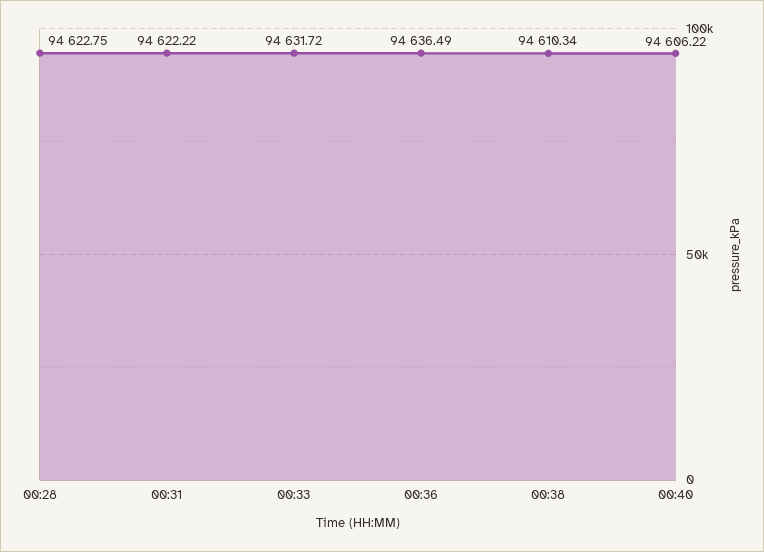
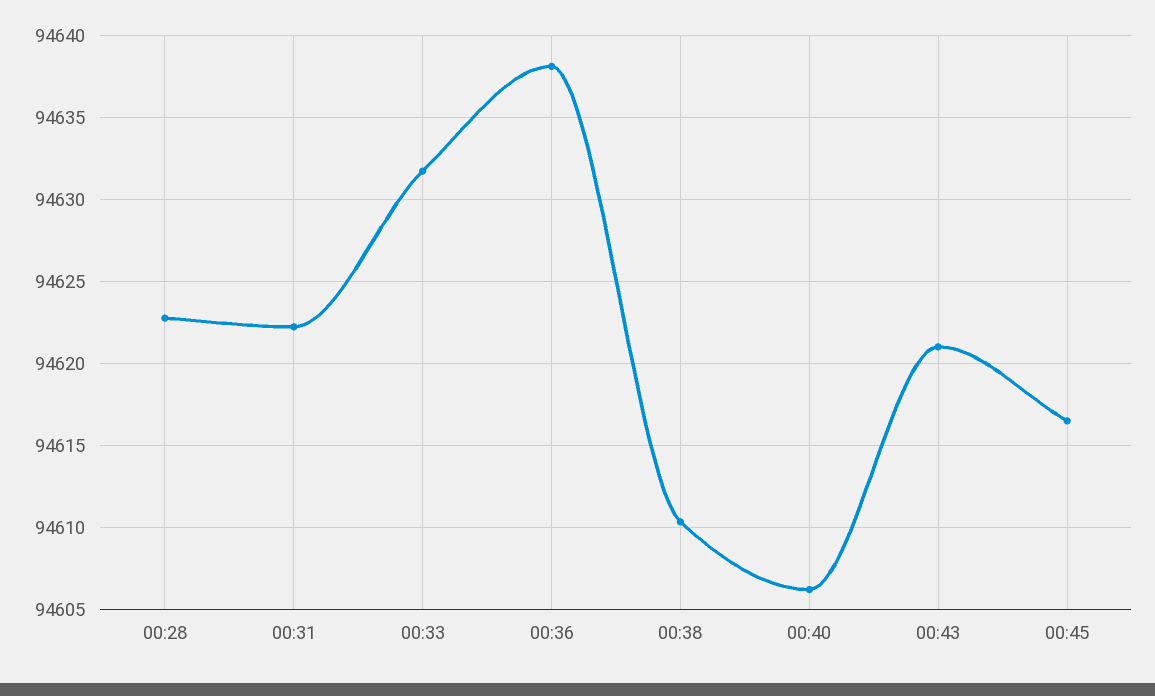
00:36: 94636.49 -> 94638
00:43: none -> 94621
00:45: none -> 94616.5

